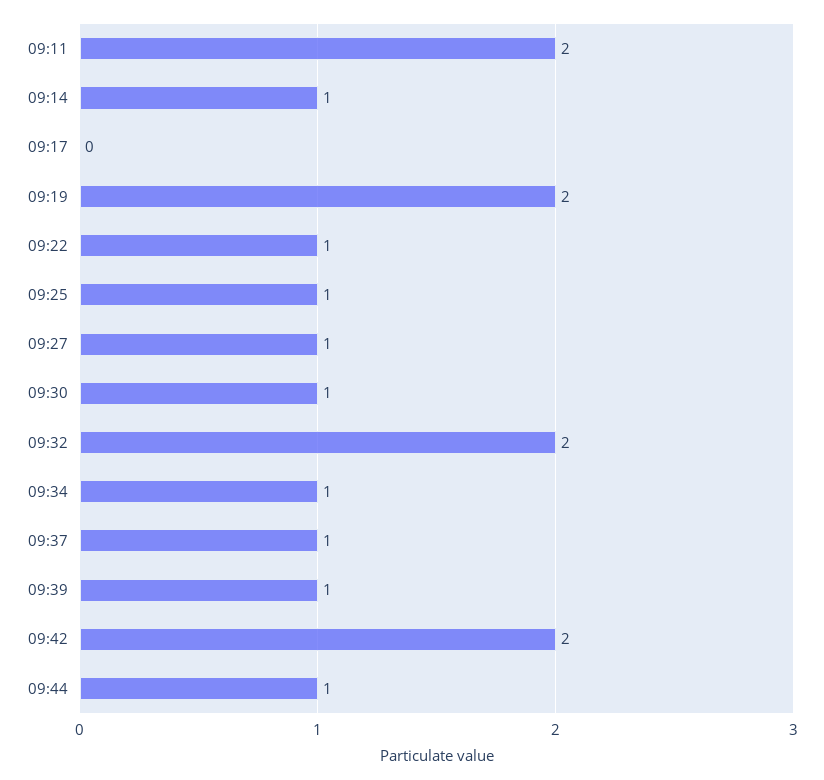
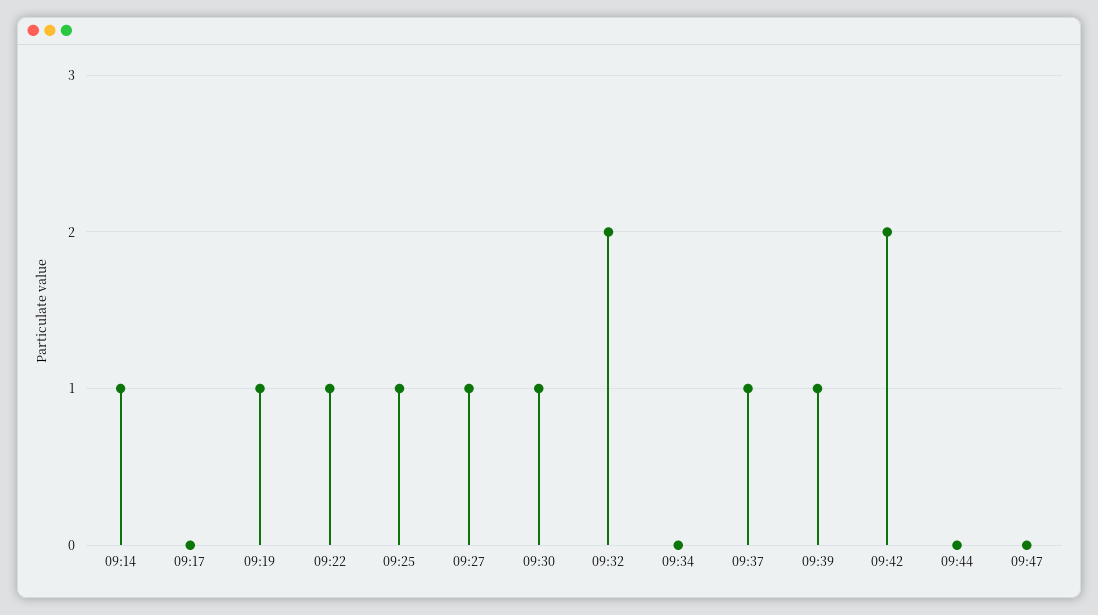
09:11: 2 -> none
09:19: 2 -> 1
09:34: 1 -> 0
09:44: 1 -> 0
09:47: none -> 0

